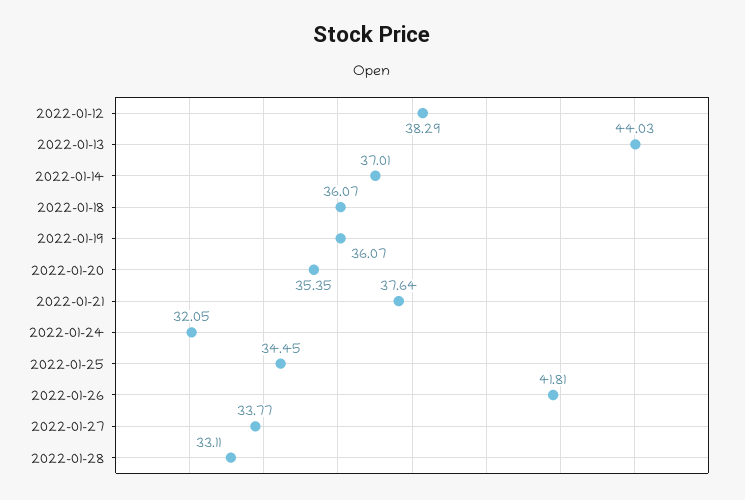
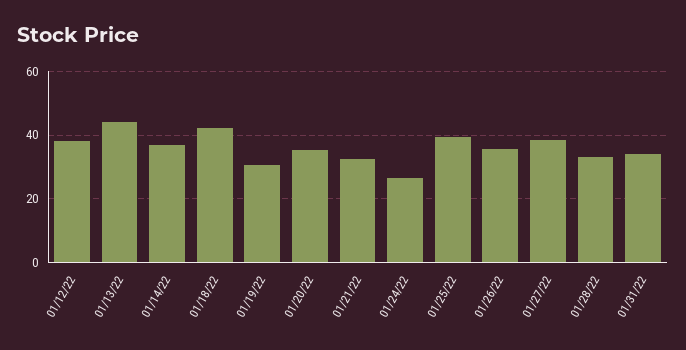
2022-01-18: 36.07 -> 42
2022-01-19: 36.07 -> 30
2022-01-21: 37.64 -> 32
2022-01-24: 32.05 -> 26
2022-01-25: 34.45 -> 40
2022-01-26: 41.81 -> 36
2022-01-27: 33.77 -> 38
01/31/22: none -> 34

